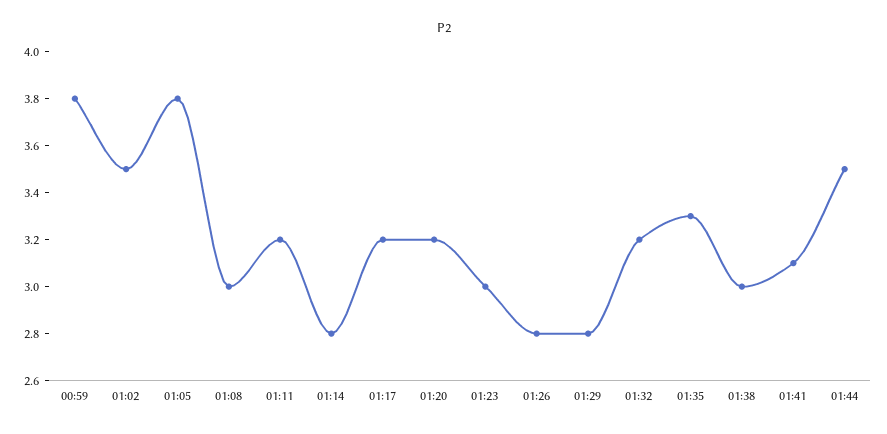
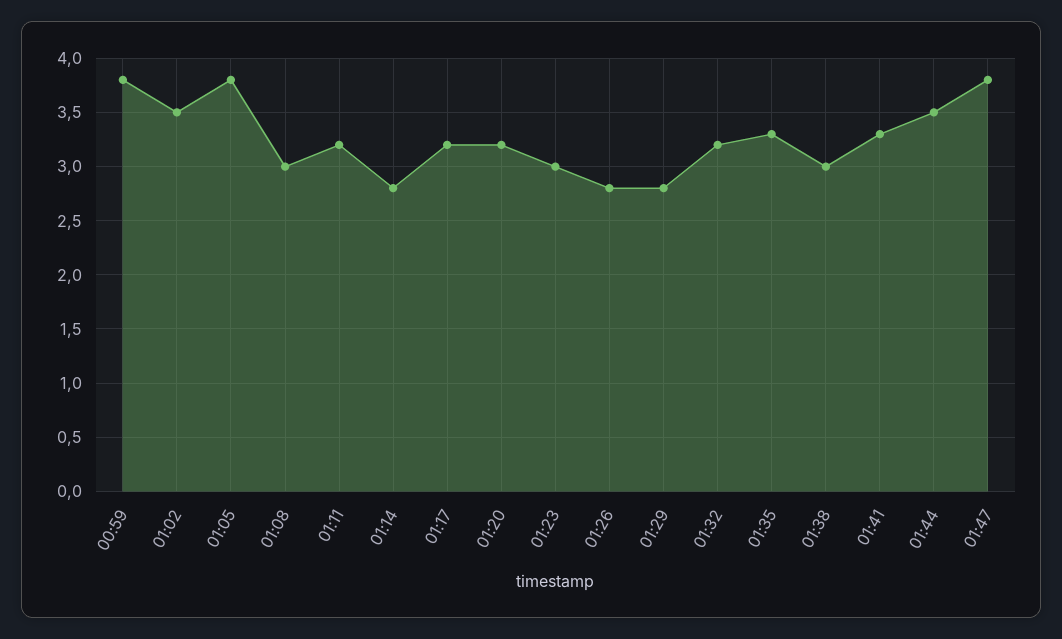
01:41: 3.1 -> 3.3
01:47: none -> 3.8

